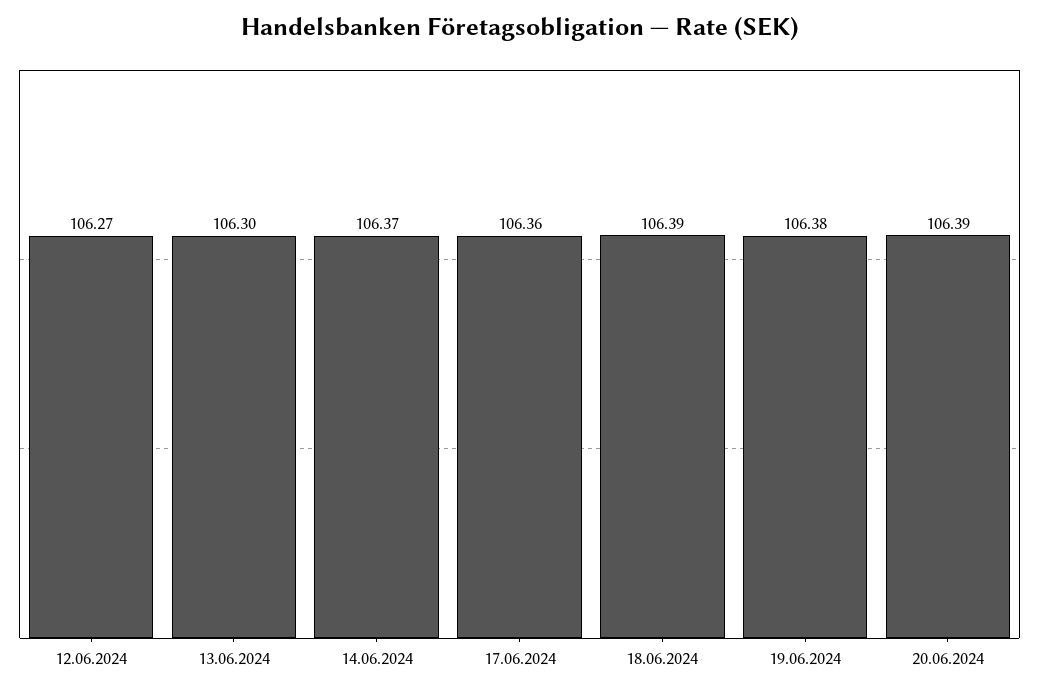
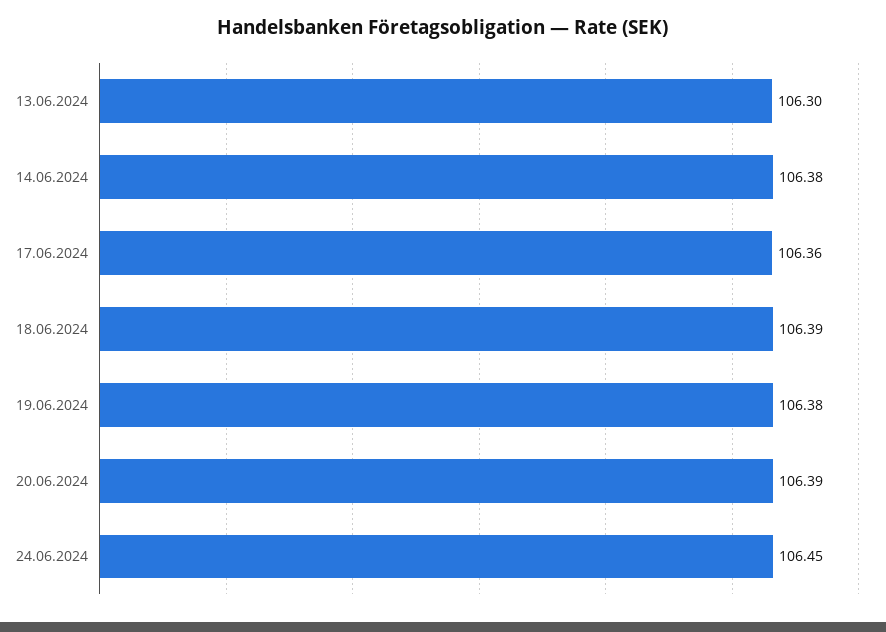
12.06.2024: 106.27 -> none
14.06.2024: 106.37 -> 106.38
24.06.2024: none -> 106.45

